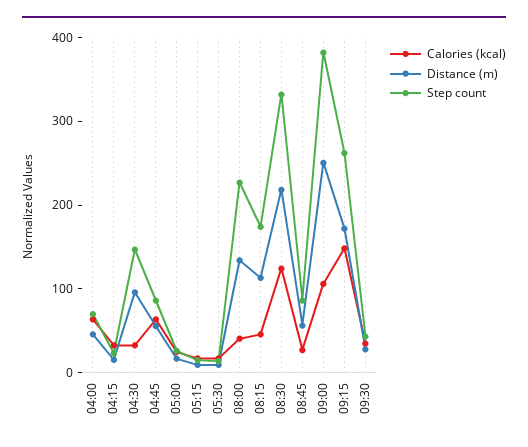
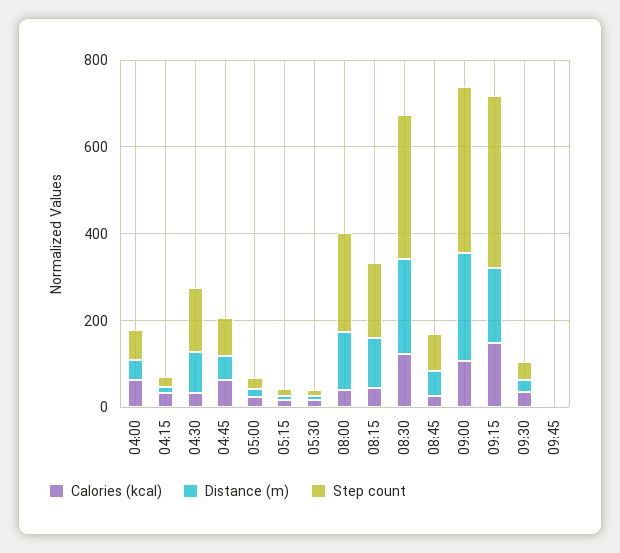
Step count, 09:15: 260 -> 400
Calories (kcal), 09:45: none -> 0
Distance (m), 09:45: none -> 0
Step count, 09:45: none -> 0

